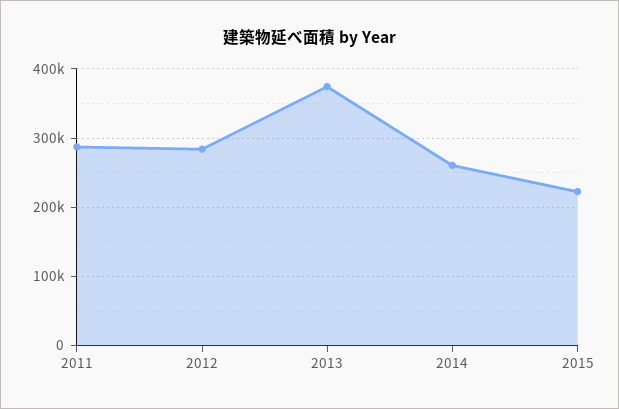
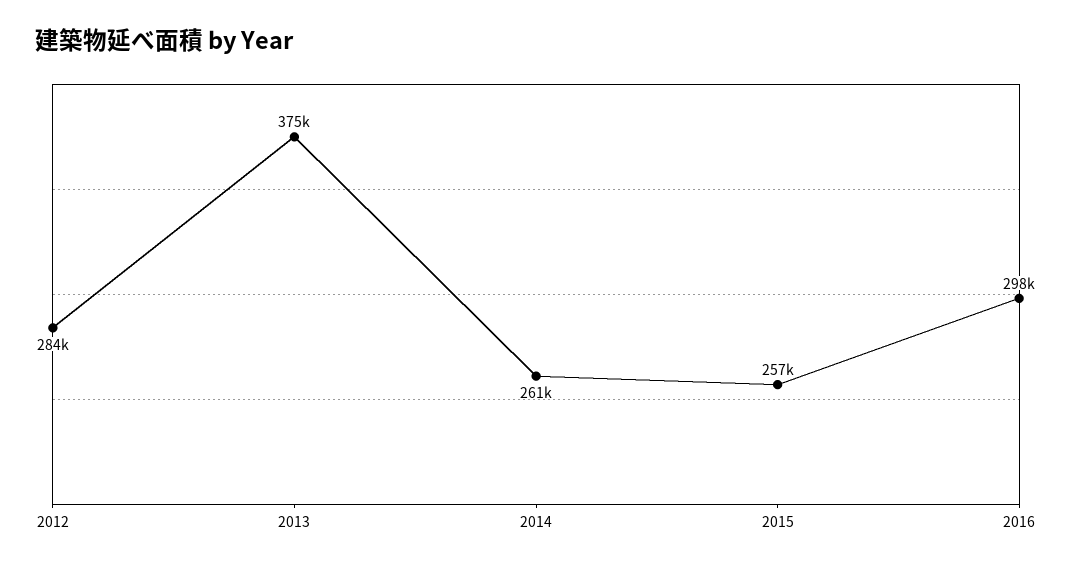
2011: 290000 -> none
2015: 220000 -> 257000
2016: none -> 298000

